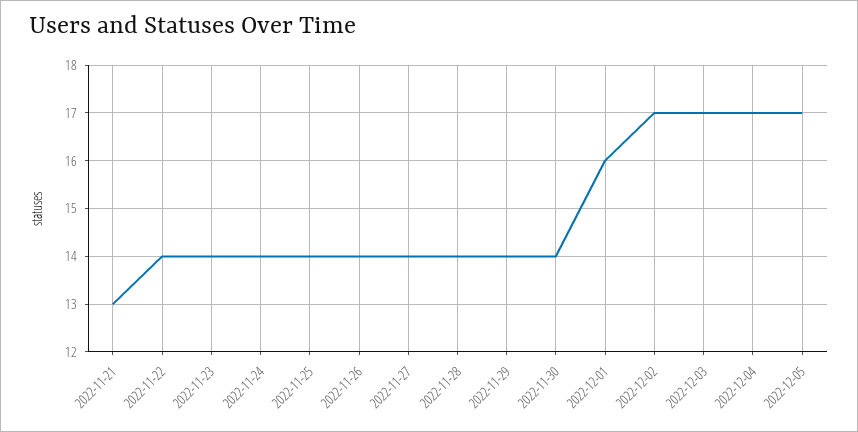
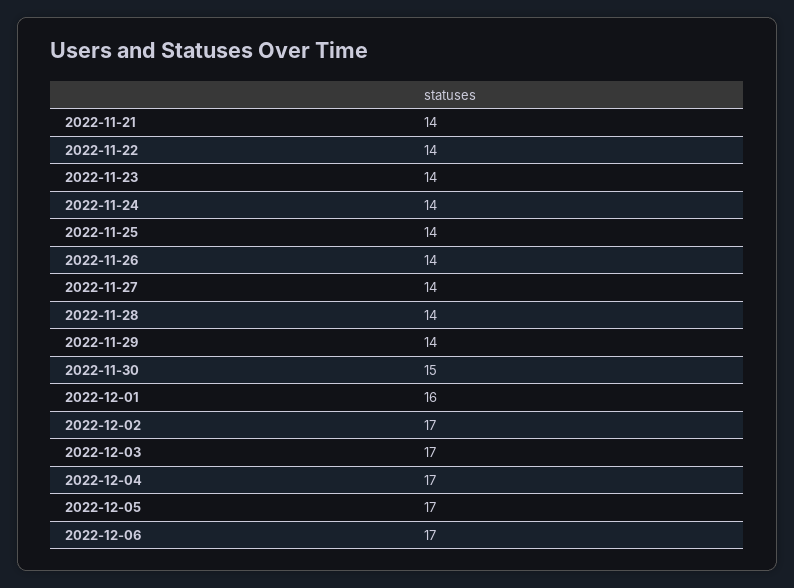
2022-11-21: 13 -> 14
2022-11-30: 14 -> 15
2022-12-06: none -> 17

